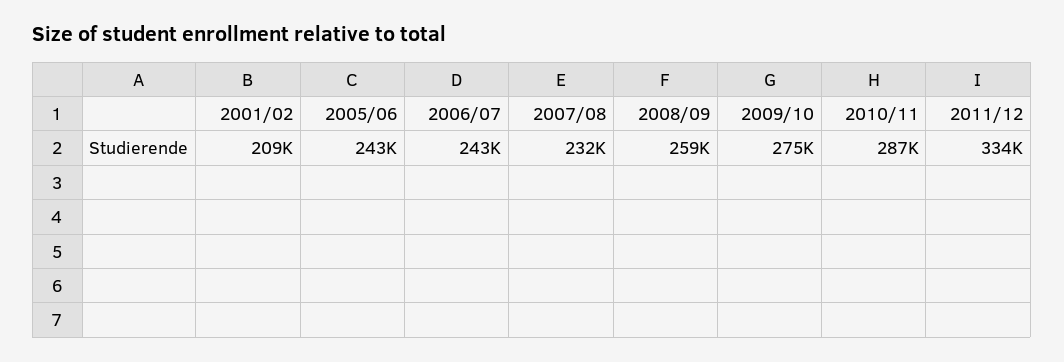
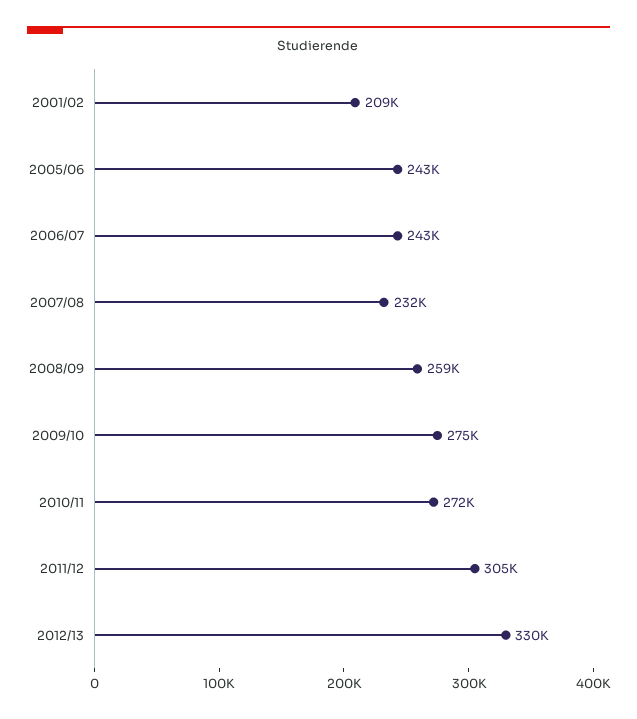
2010/11: 287000 -> 272000
2011/12: 334000 -> 305000
2012/13: none -> 330000

